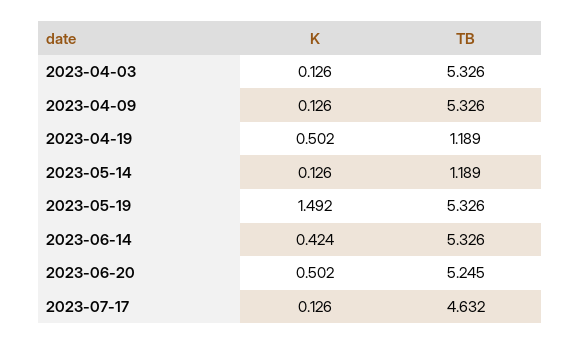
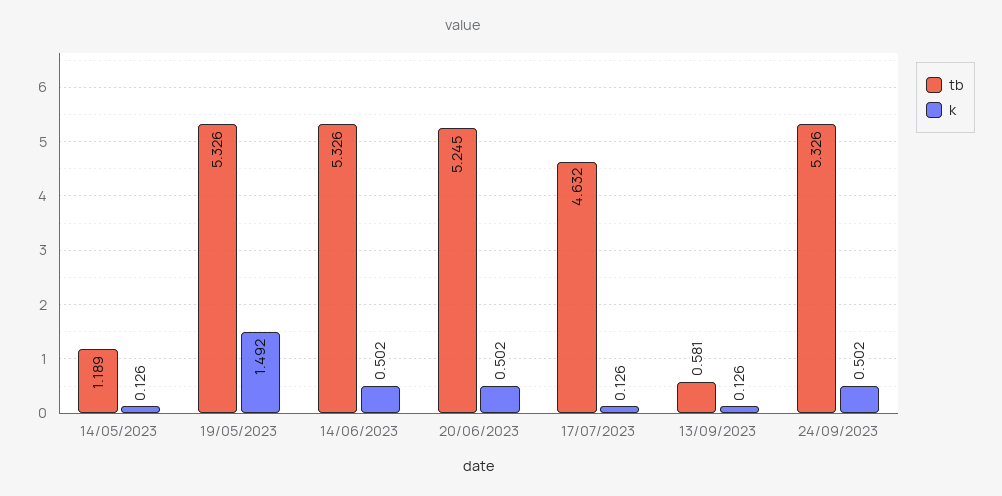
K, 2023-04-03: 0.126 -> none
TB, 2023-04-03: 5.326 -> none
K, 2023-04-09: 0.126 -> none
TB, 2023-04-09: 5.326 -> none
K, 2023-04-19: 0.502 -> none
TB, 2023-04-19: 1.189 -> none
K, 2023-06-14: 0.424 -> 0.502
TB, 13/09/2023: none -> 0.581
K, 13/09/2023: none -> 0.126
TB, 24/09/2023: none -> 5.326
K, 24/09/2023: none -> 0.502

